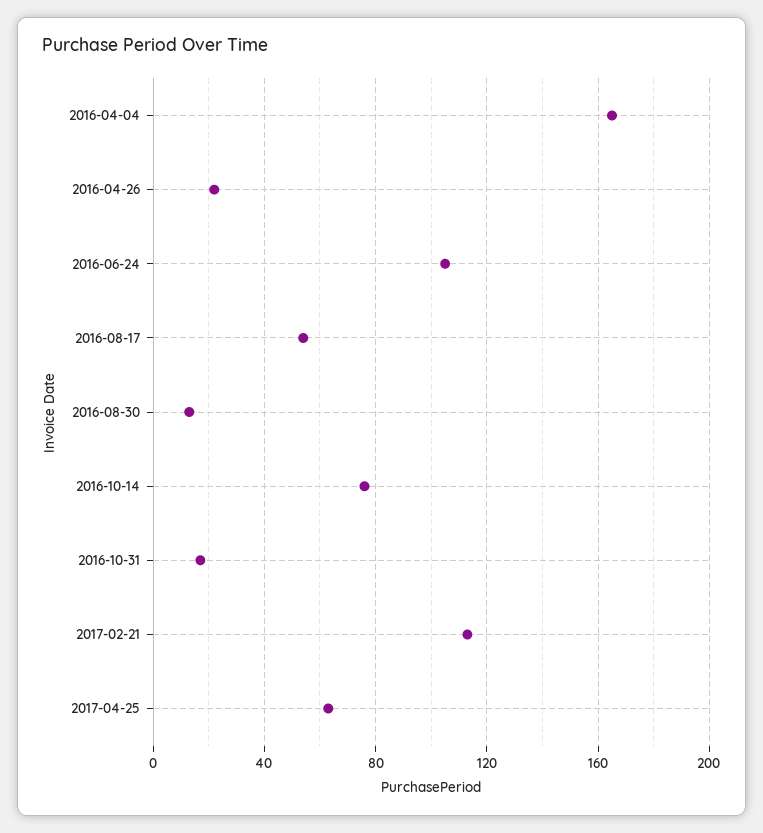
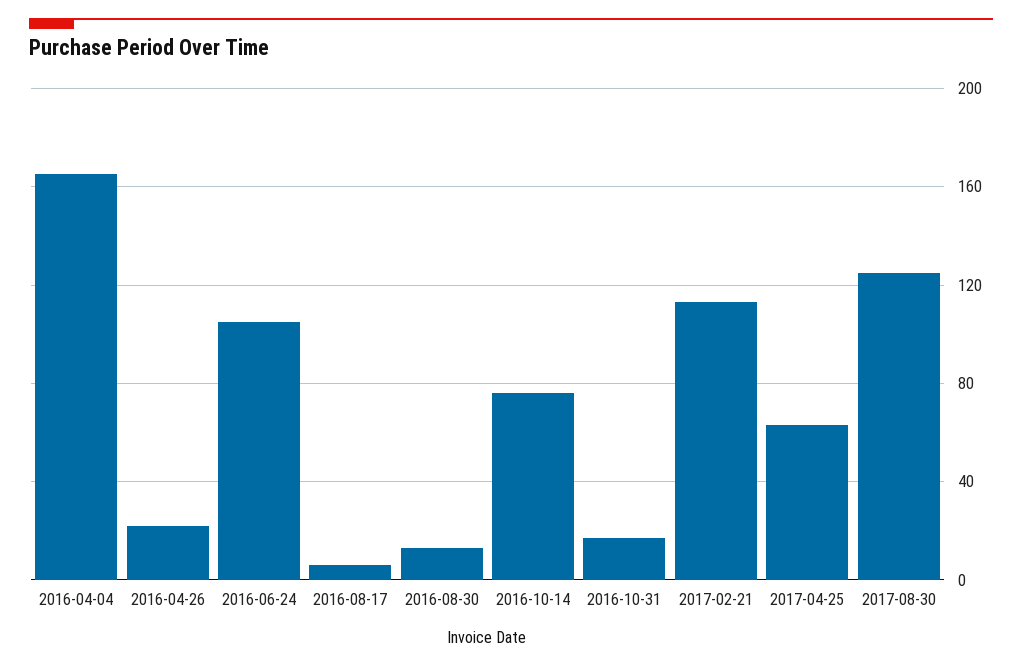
2016-08-17: 55 -> 5
2017-08-30: none -> 125

